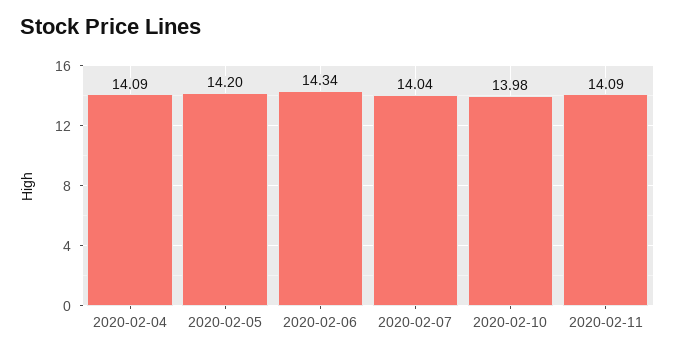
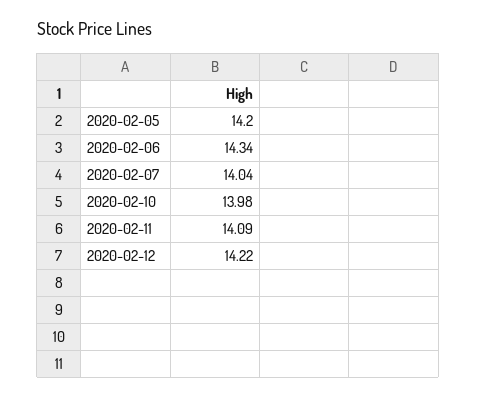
2020-02-04: 14.09 -> none
2020-02-12: none -> 14.22

